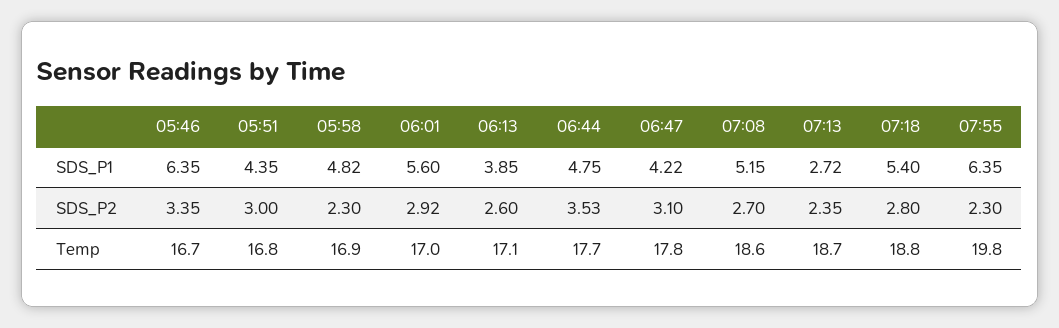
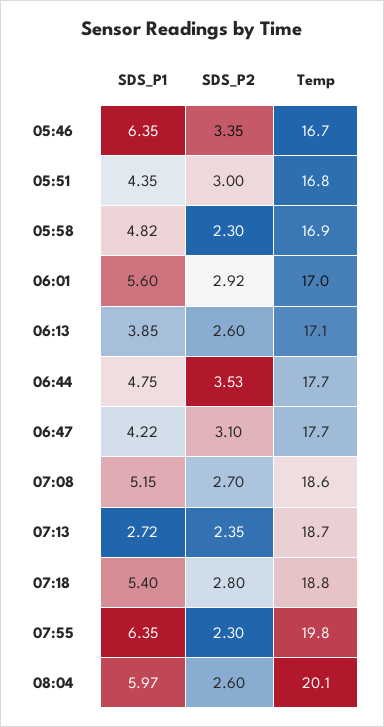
06:47, Temp: 17.8 -> 17.7
08:04, SDS_P1: none -> 5.97
08:04, SDS_P2: none -> 2.6
08:04, Temp: none -> 20.1

